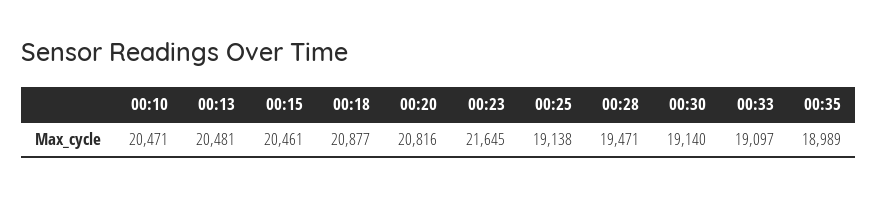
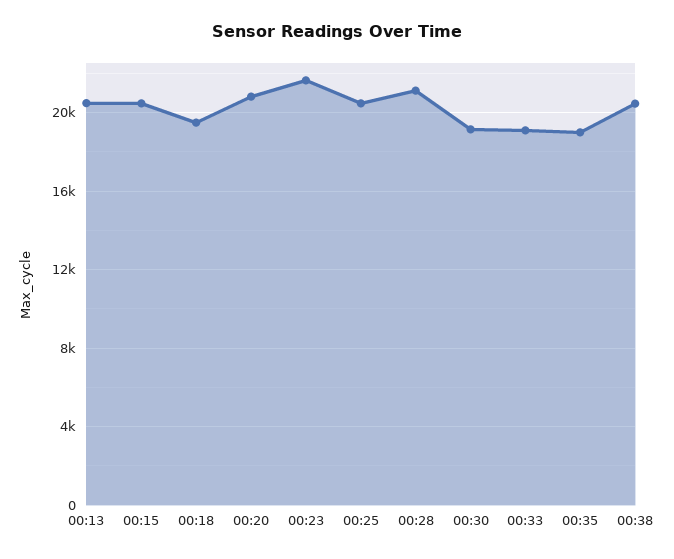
00:10: 20471 -> none
00:18: 20877 -> 19500
00:25: 19138 -> 20500
00:28: 19471 -> 21000
00:38: none -> 20500

